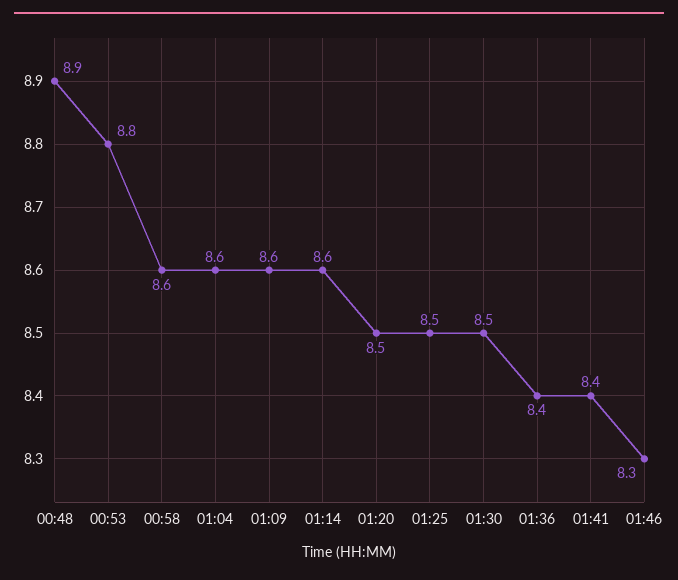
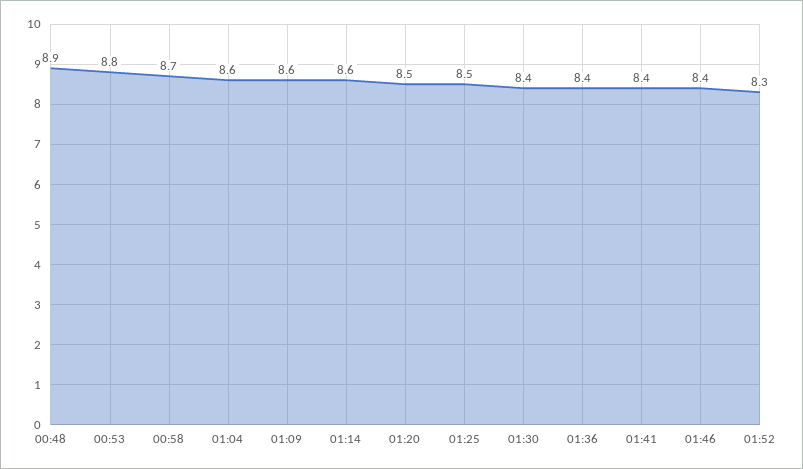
00:58: 8.6 -> 8.7
01:30: 8.5 -> 8.4
01:46: 8.3 -> 8.4
01:52: none -> 8.3

